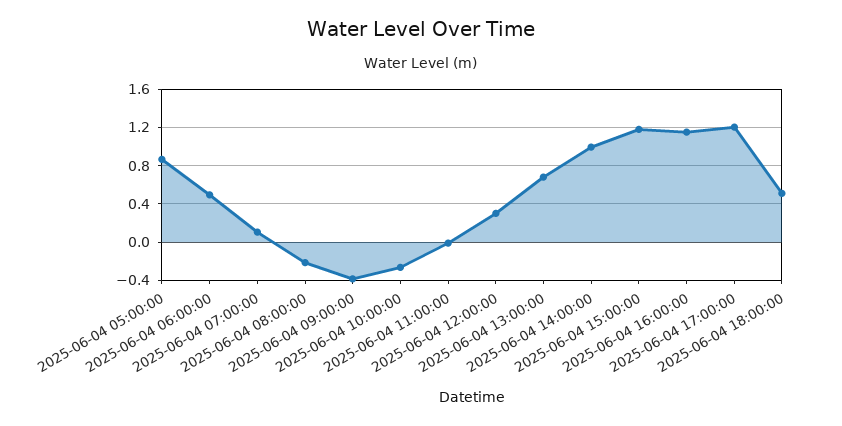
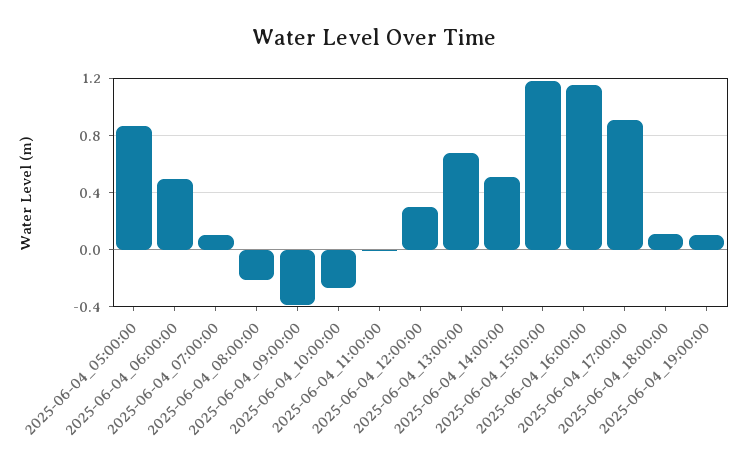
2025-06-04 14:00:00: 1 -> 0.5
2025-06-04 17:00:00: 1.2 -> 0.9
2025-06-04 18:00:00: 0.5 -> 0.1
2025-06-04_19:00:00: none -> 0.1

